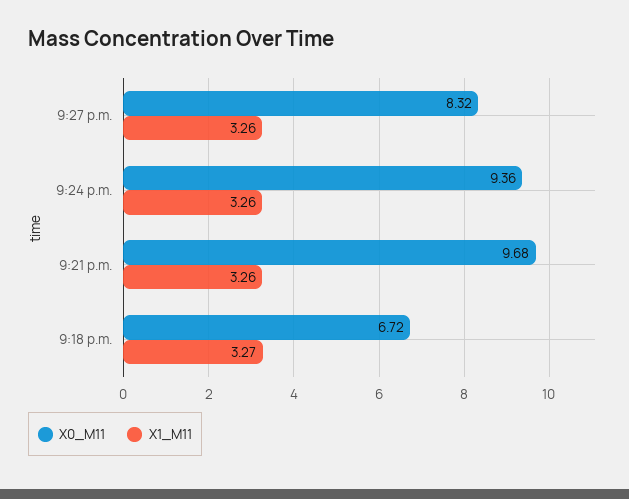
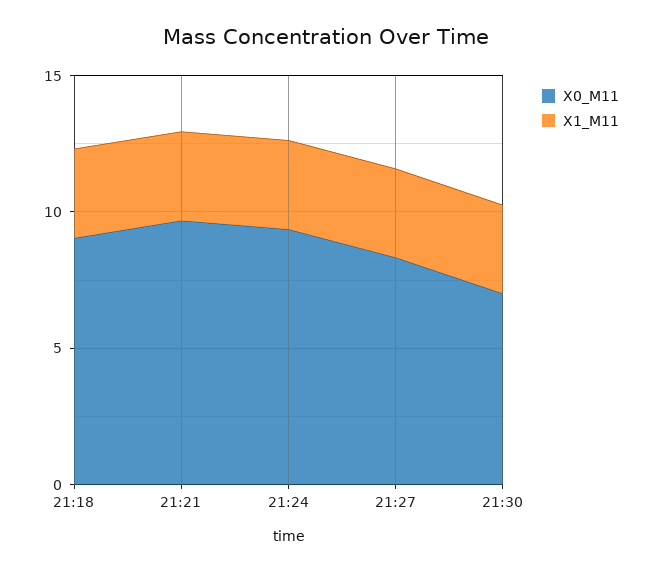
X0_M11, 9:18 p.m.: 6.72 -> 9
X0_M11, 21:30: none -> 7
X1_M11, 21:30: none -> 3

